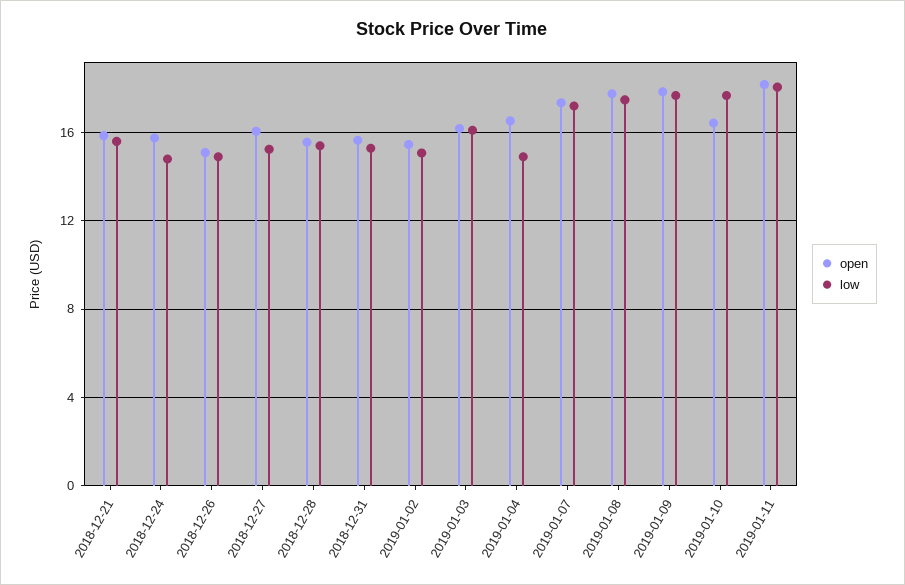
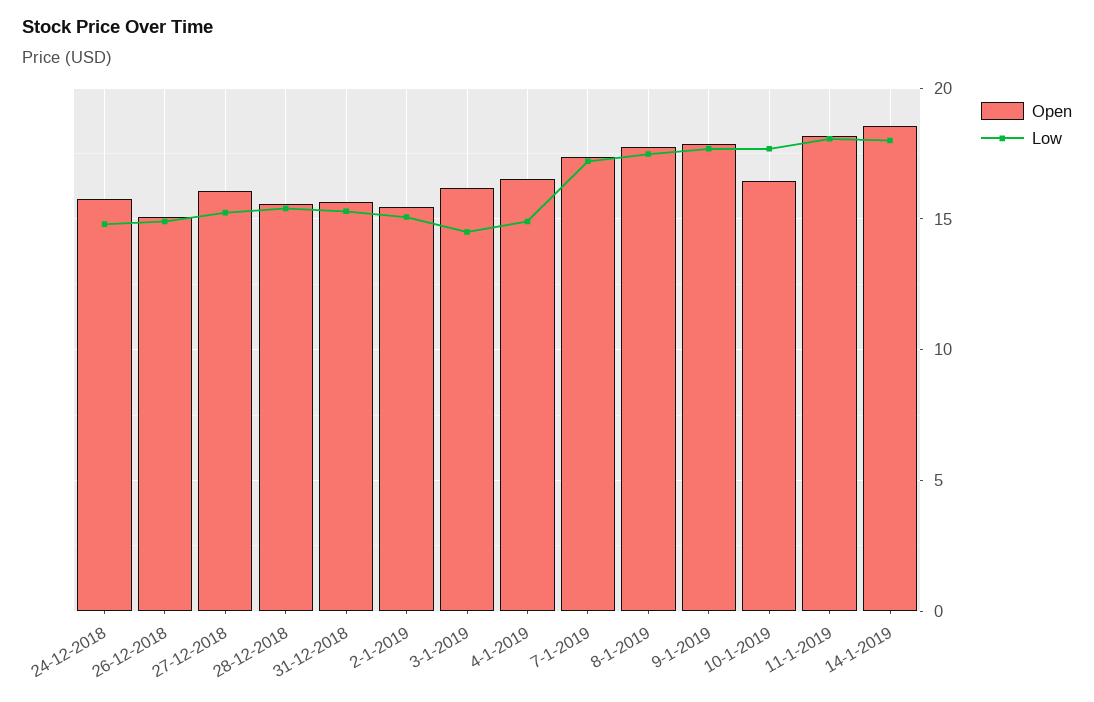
open, 2018-12-21: 16 -> none
low, 2018-12-21: 15.5 -> none
low, 2019-01-03: 16 -> 14.5
open, 14-1-2019: none -> 18.5
low, 14-1-2019: none -> 18

